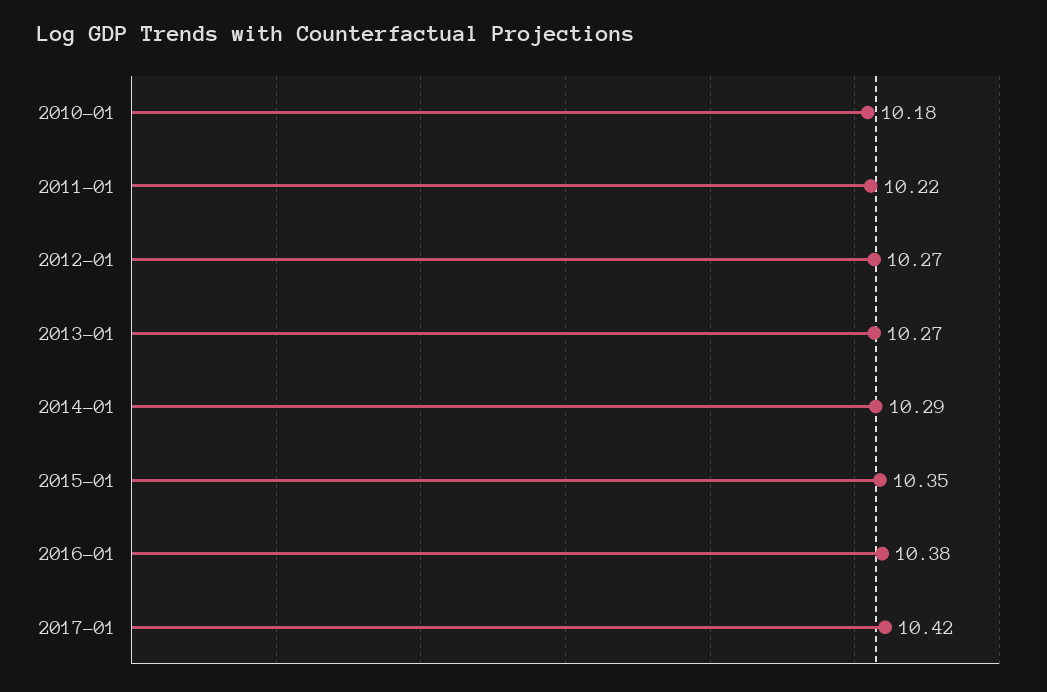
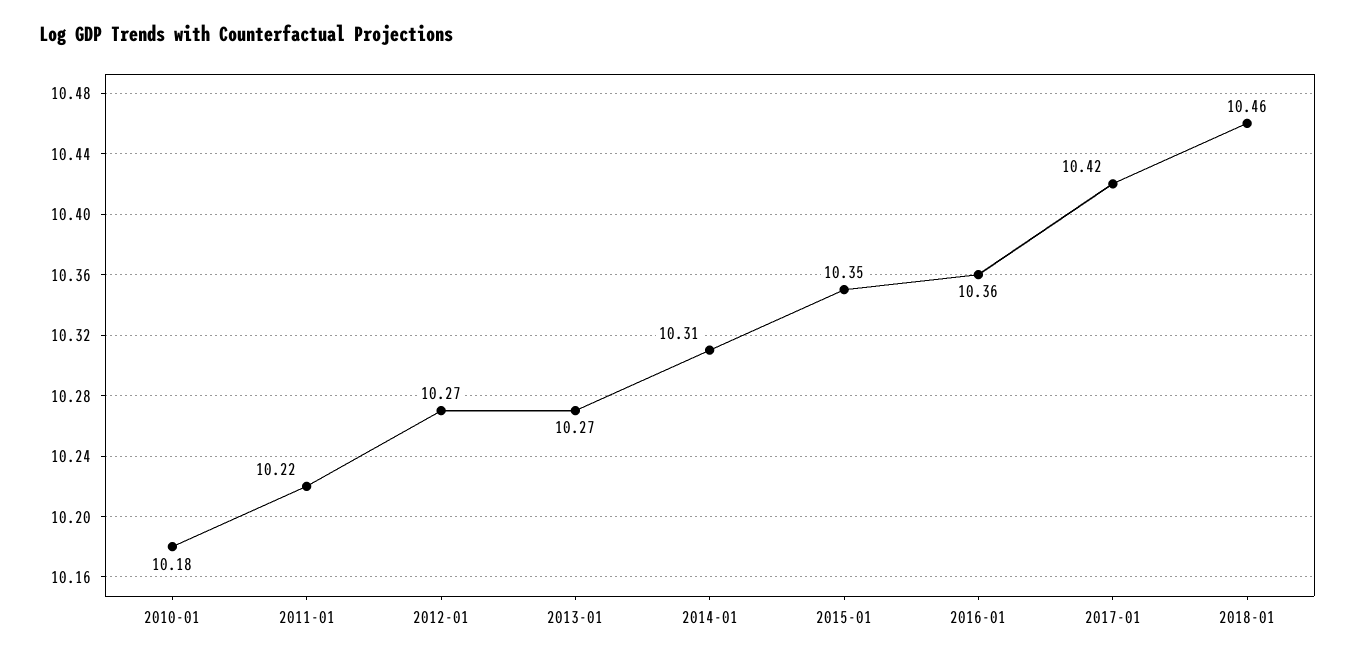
2014-01: 10.29 -> 10.31
2016-01: 10.38 -> 10.36
2018-01: none -> 10.46

